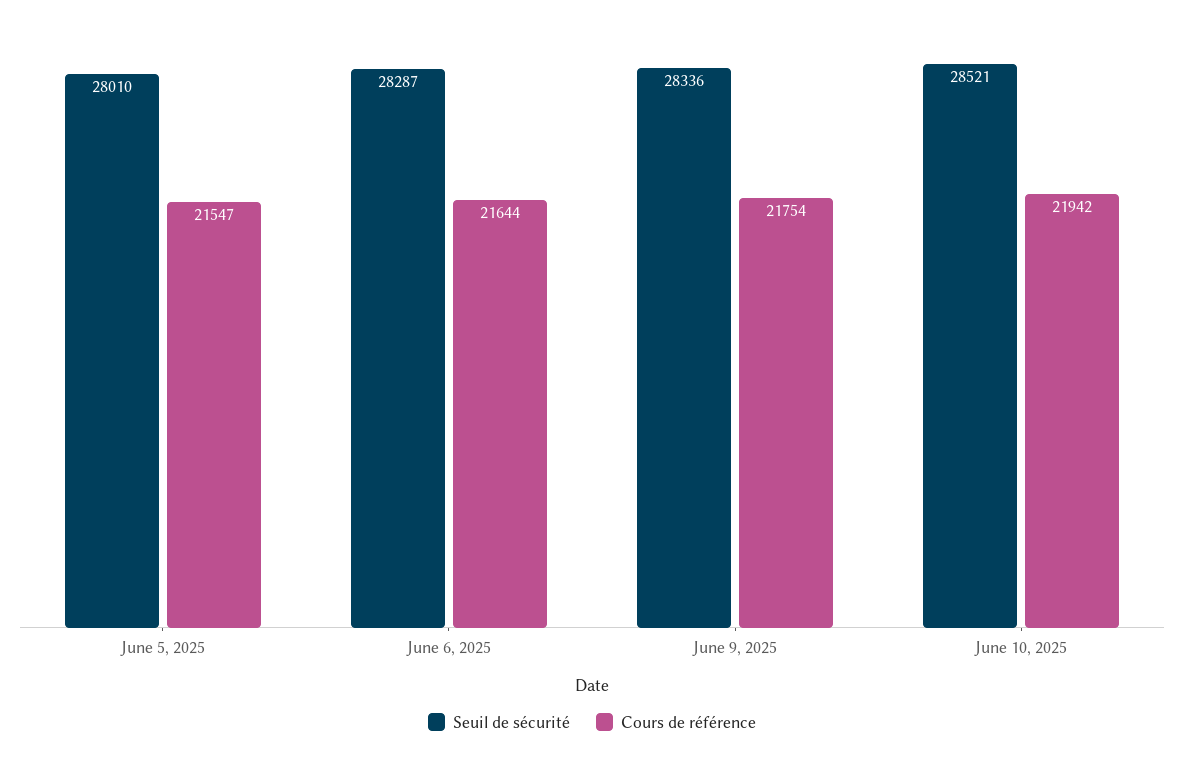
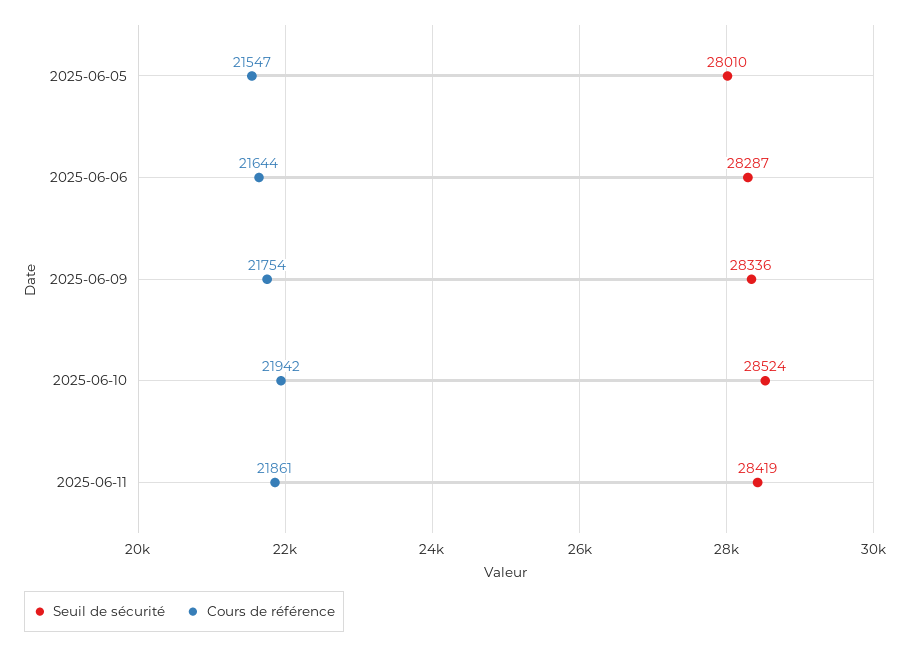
Seuil de sécurité, June 10, 2025: 28521 -> 28524
Seuil de sécurité, 2025-06-11: none -> 28419
Cours de référence, 2025-06-11: none -> 21861

